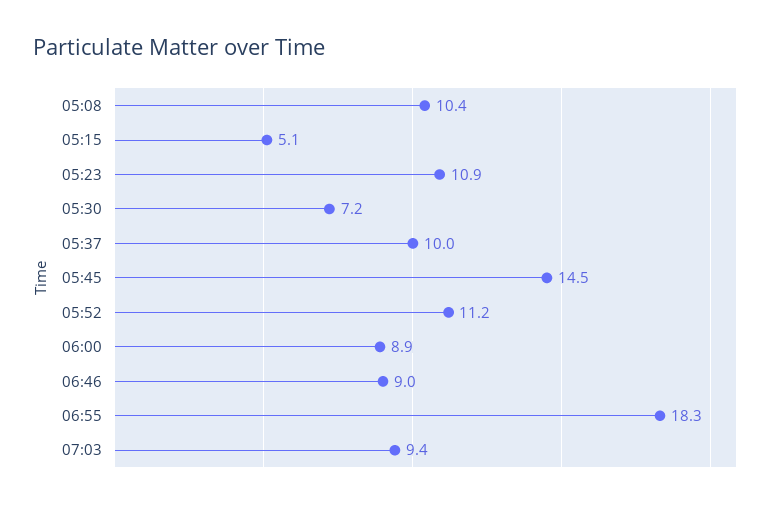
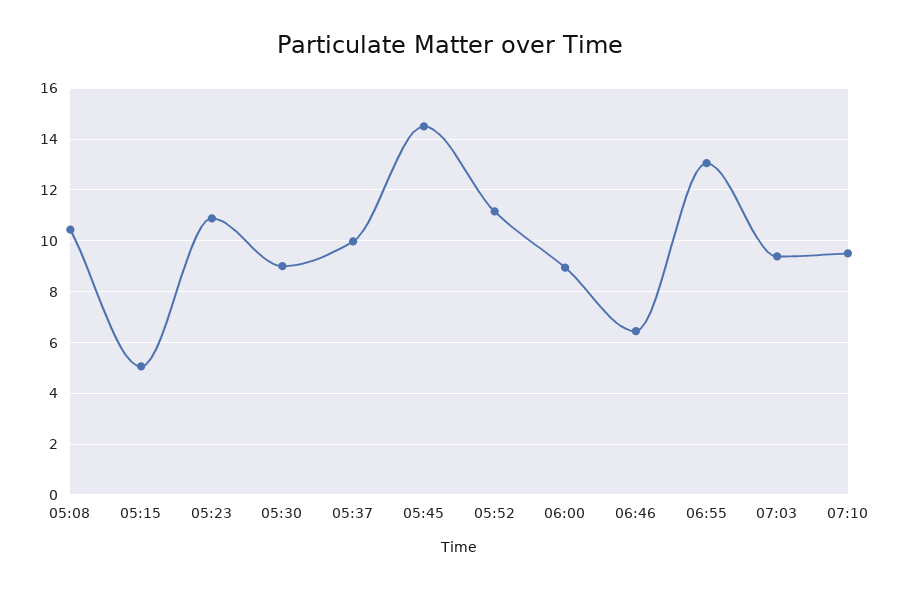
05:30: 7.2 -> 9
06:46: 9 -> 6.5
06:55: 18.3 -> 13
07:10: none -> 9.5

